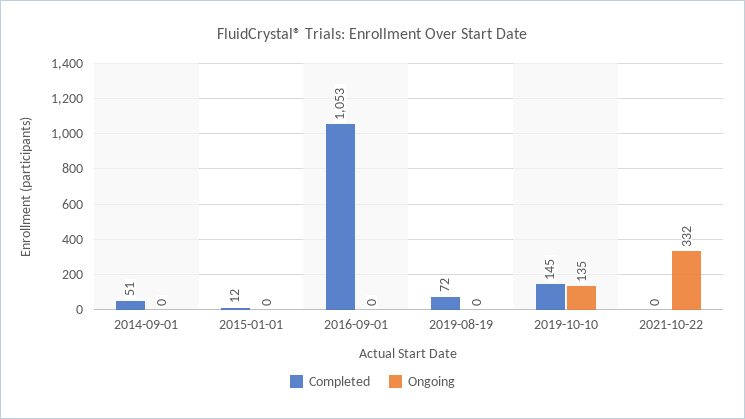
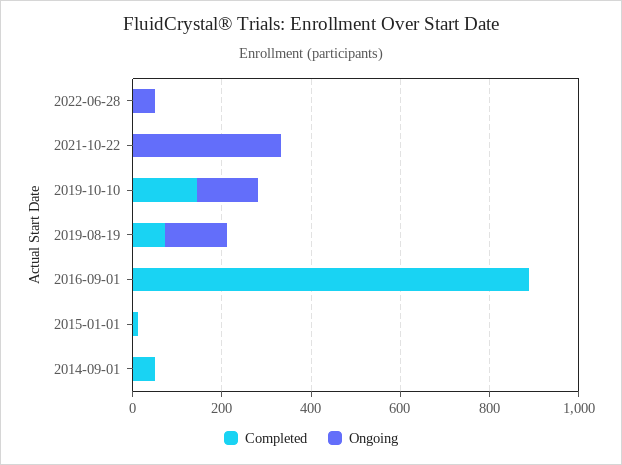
Completed, 2016-09-01: 1053 -> 900
Ongoing, 2019-08-19: 0 -> 150
Completed, 2022-06-28: none -> 0
Ongoing, 2022-06-28: none -> 50

